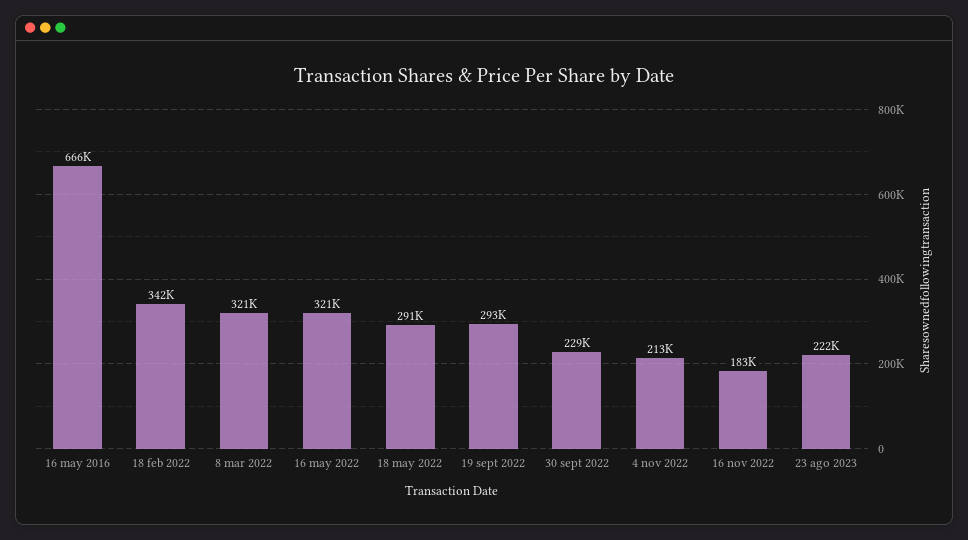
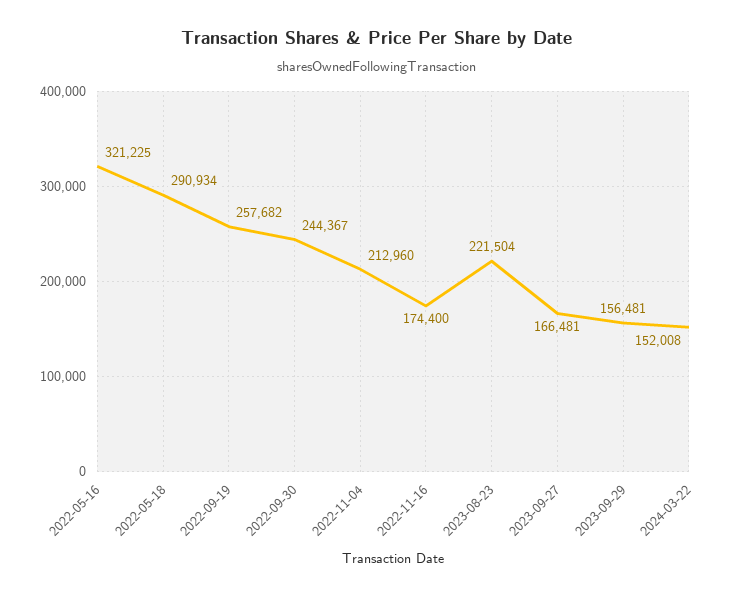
16 may 2016: 666000 -> none
18 feb 2022: 342000 -> none
8 mar 2022: 321000 -> none
19 sept 2022: 293000 -> 257682
30 sept 2022: 229000 -> 244367
16 nov 2022: 183000 -> 174400
2023-09-27: none -> 166481
2023-09-29: none -> 156481
2024-03-22: none -> 152008

